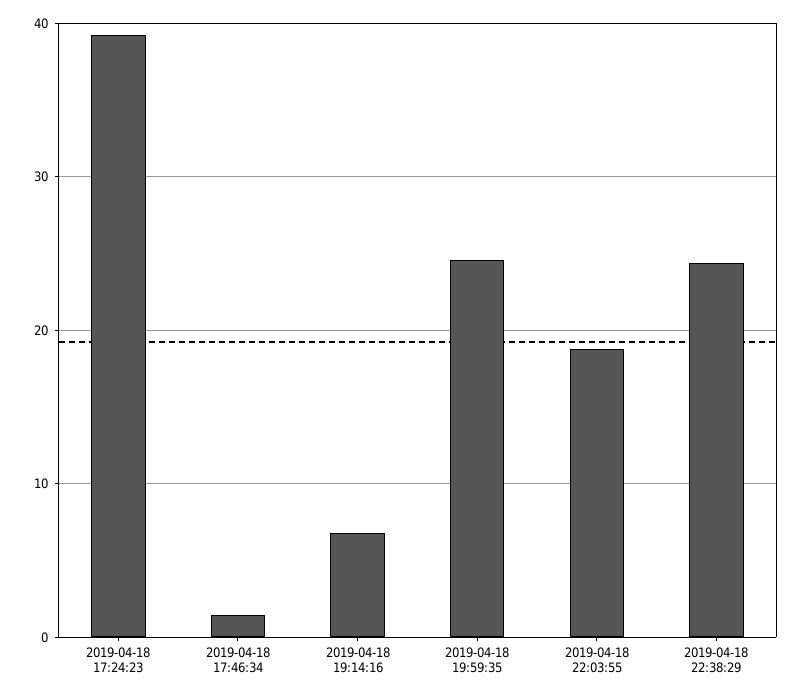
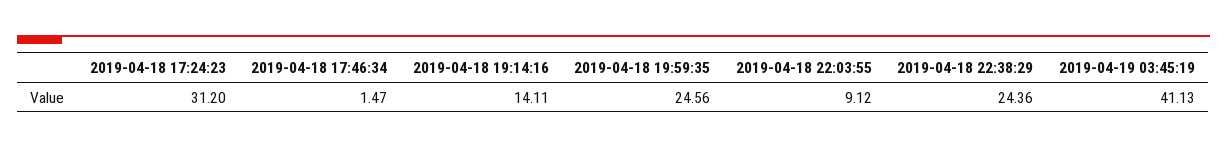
2019-04-18 17:24:23: 39 -> 31.2
2019-04-18 19:14:16: 7 -> 14.11
2019-04-18 22:03:55: 19 -> 9.12
2019-04-19 03:45:19: none -> 41.13

